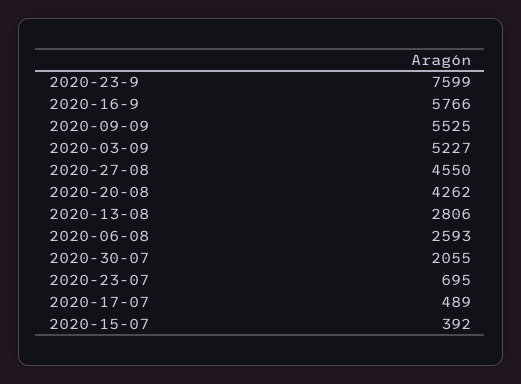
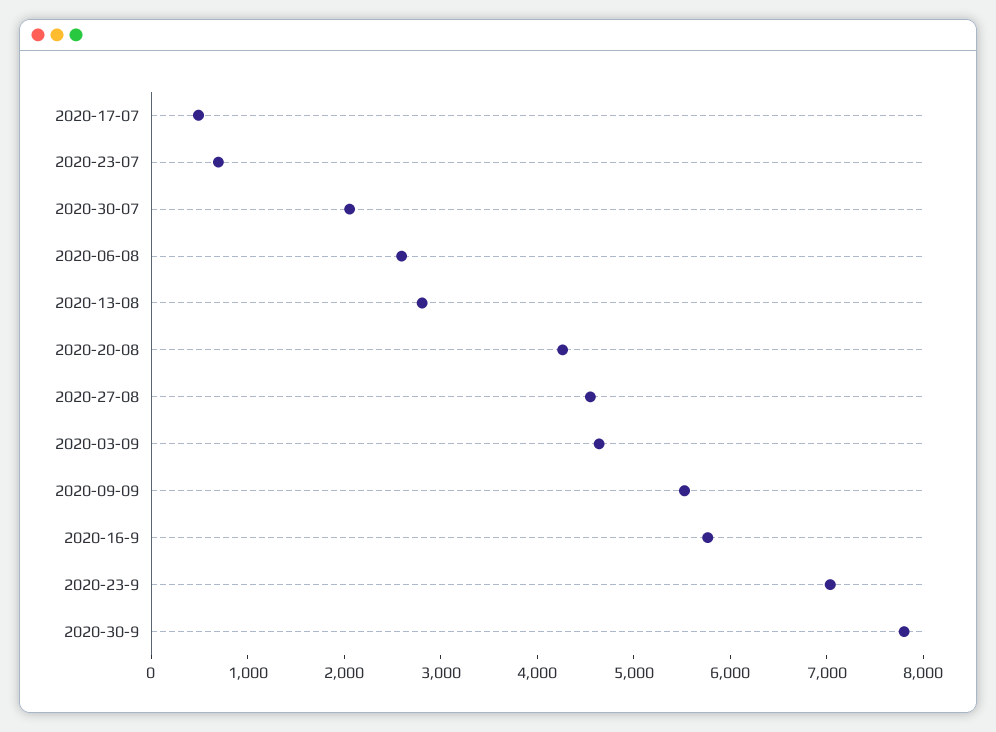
2020-23-9: 7599 -> 7000
2020-03-09: 5227 -> 4600
2020-15-07: 392 -> none
2020-30-9: none -> 7800

